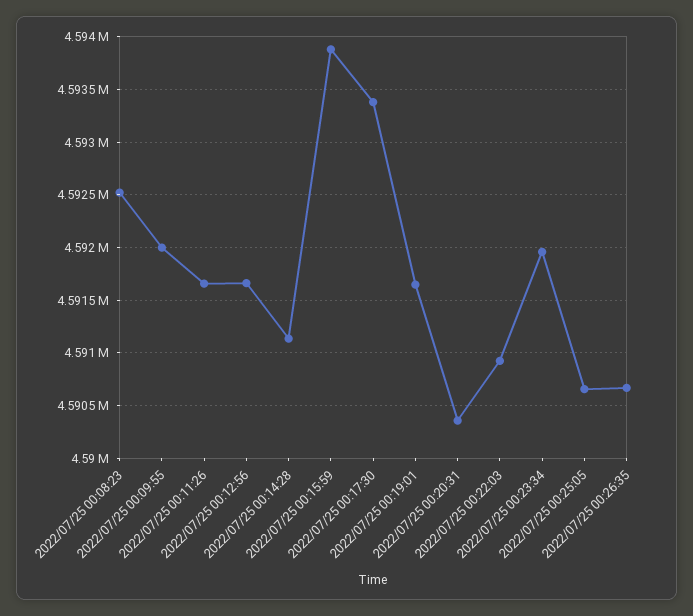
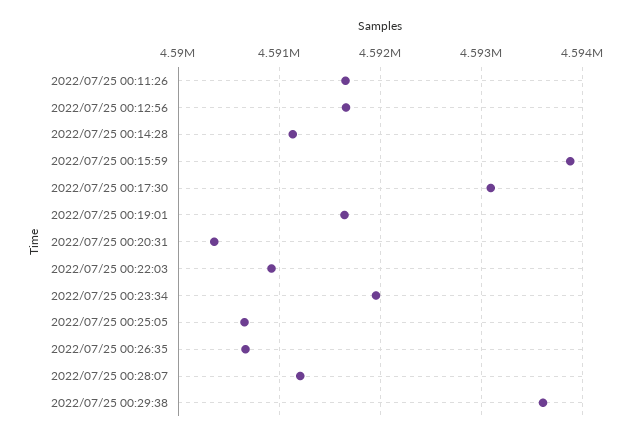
2022/07/25 00:08:23: 4592500 -> none
2022/07/25 00:09:55: 4592000 -> none
2022/07/25 00:17:30: 4593400 -> 4593100
2022/07/25 00:28:07: none -> 4591200
2022/07/25 00:29:38: none -> 4593600

